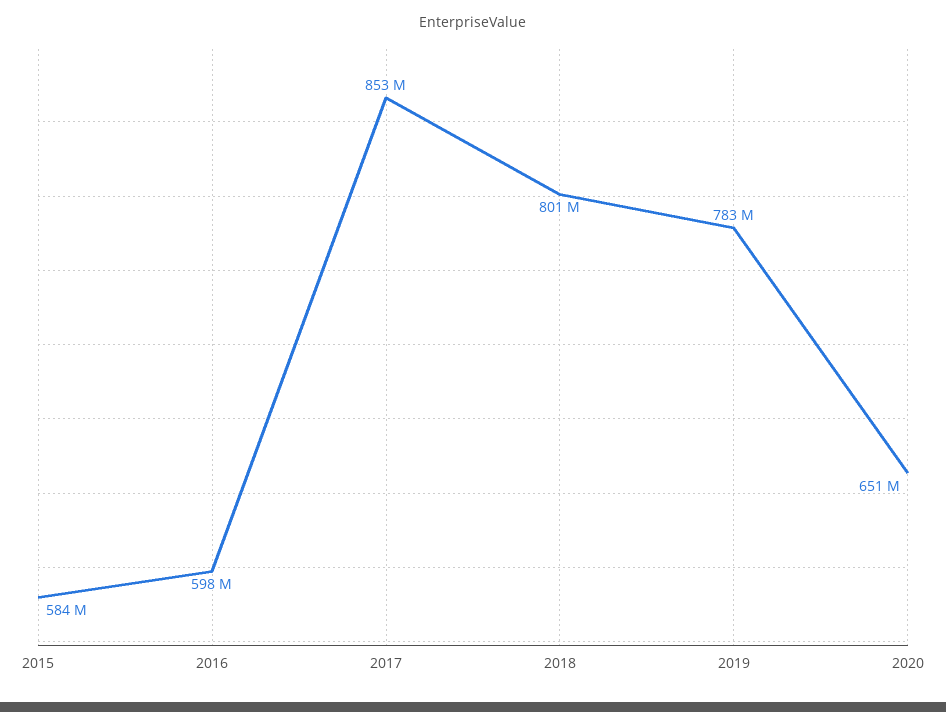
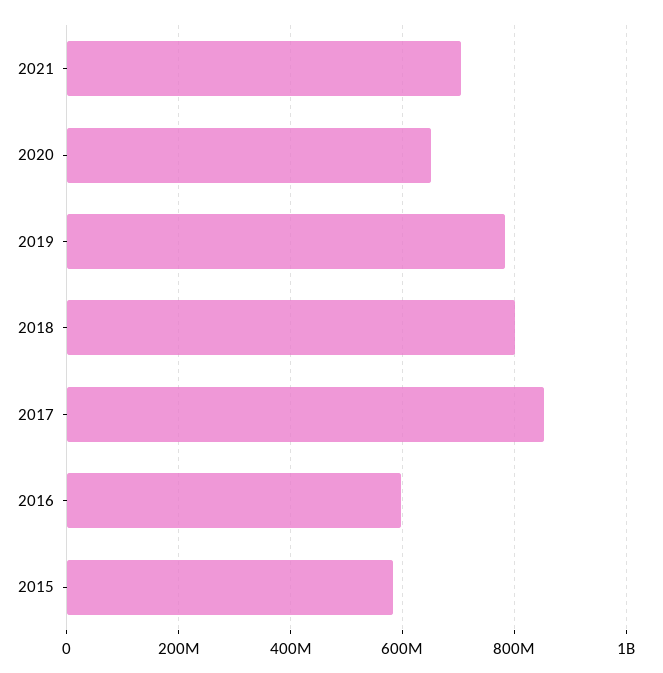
2021: none -> 700000000

